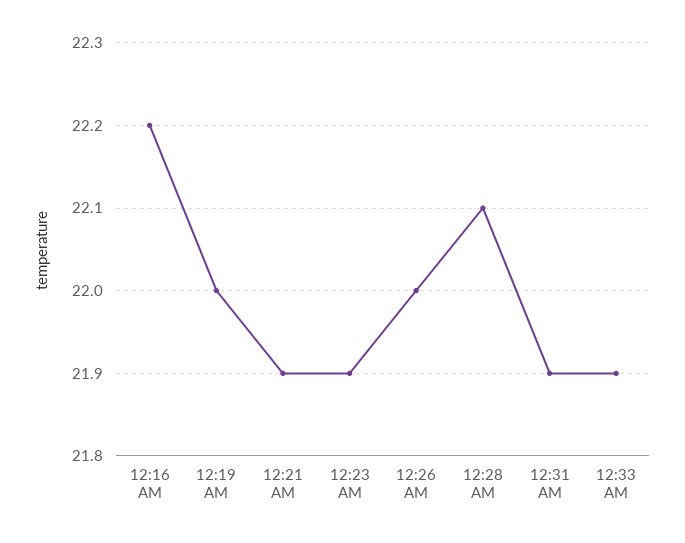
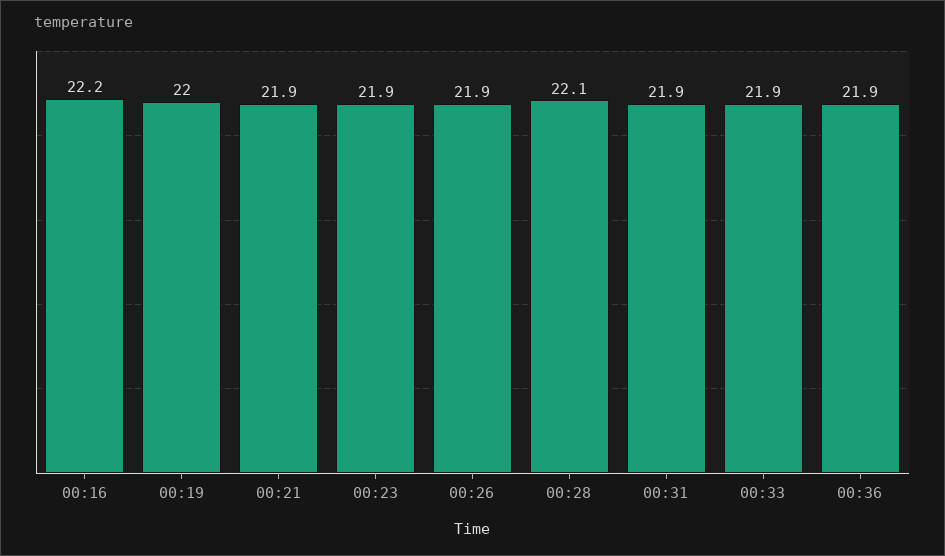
12:26 AM: 22 -> 21.9
00:36: none -> 21.9

